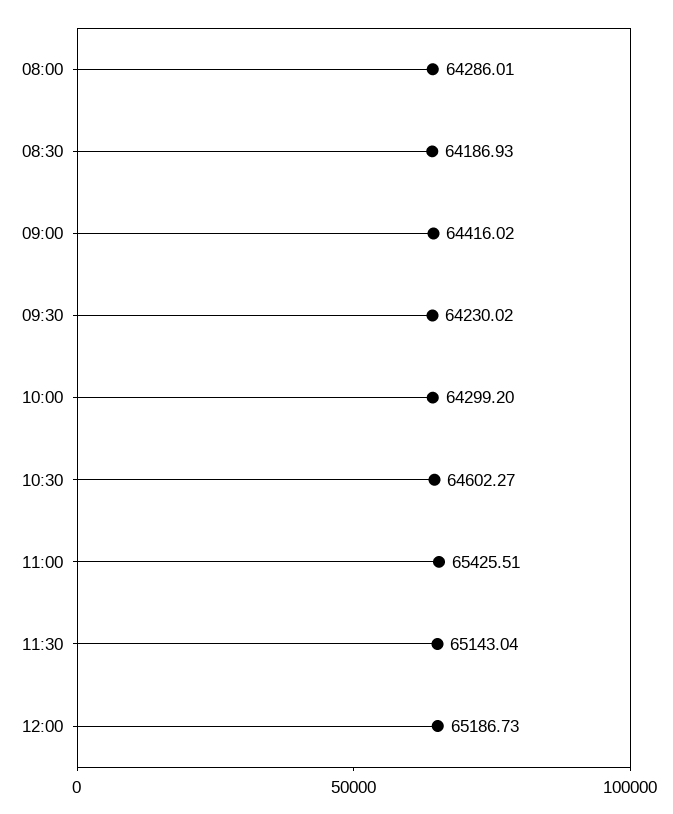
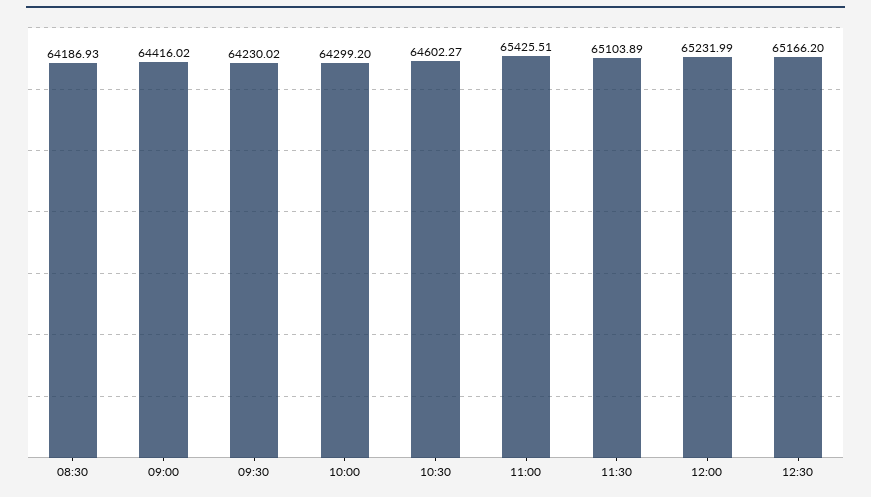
08:00: 64286.01 -> none
11:30: 65143.04 -> 65103.89
12:00: 65186.73 -> 65231.99
12:30: none -> 65166.2

